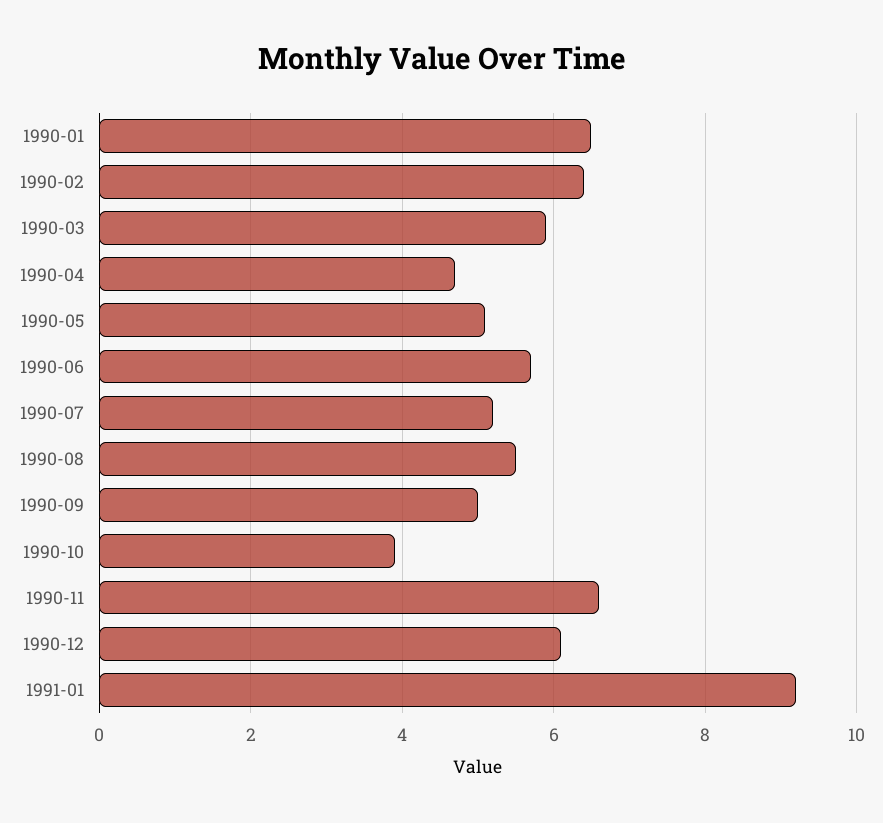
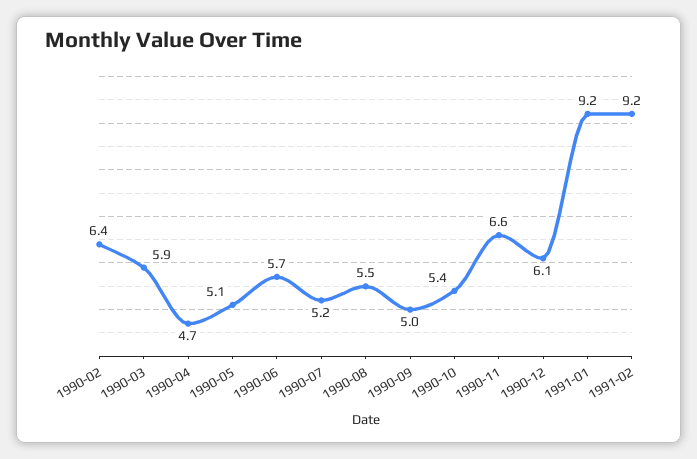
1990-01: 6.5 -> none
1990-10: 4 -> 5.4
1991-02: none -> 9.2

